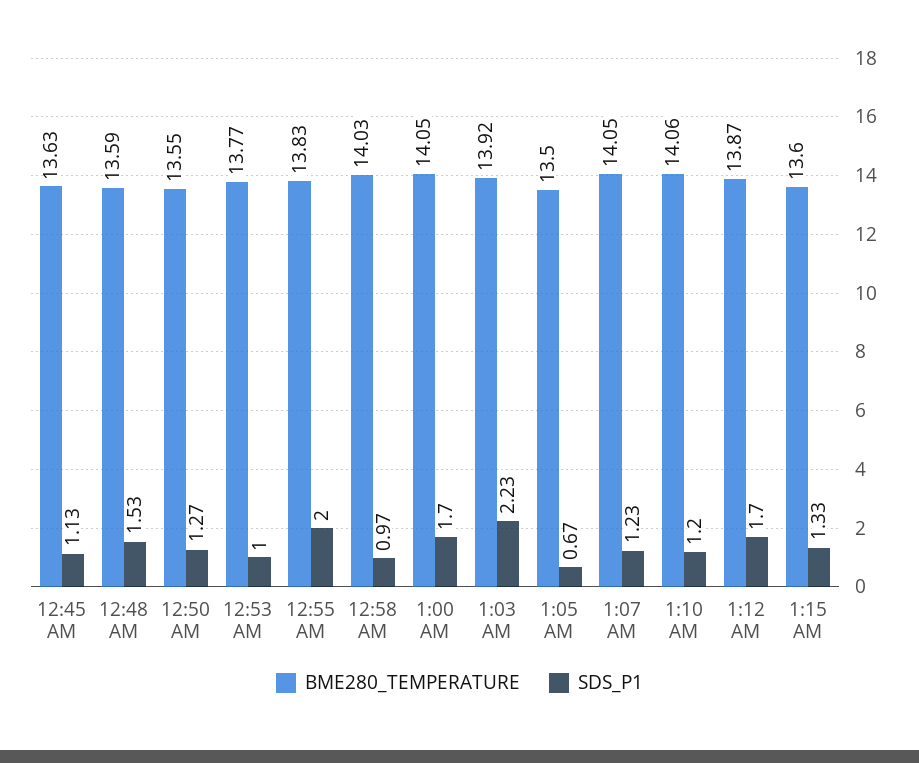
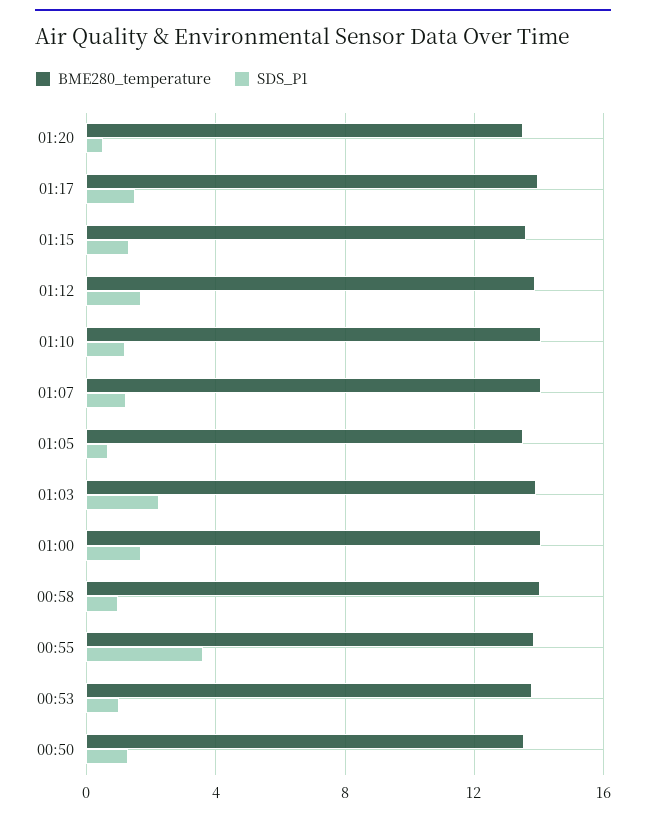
BME280_TEMPERATURE, 12:45 AM: 13.63 -> none
SDS_P1, 12:45 AM: 1.13 -> none
BME280_TEMPERATURE, 12:48 AM: 13.59 -> none
SDS_P1, 12:48 AM: 1.53 -> none
SDS_P1, 12:55 AM: 2 -> 3.5
BME280_TEMPERATURE, 01:20: none -> 13.5
SDS_P1, 01:20: none -> 0.5
BME280_TEMPERATURE, 01:17: none -> 14
SDS_P1, 01:17: none -> 1.5

